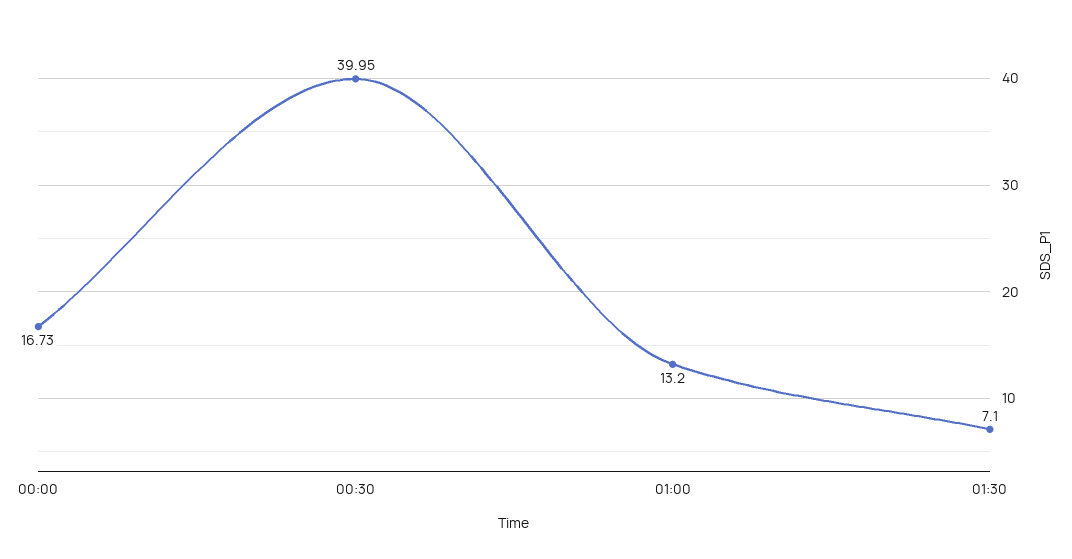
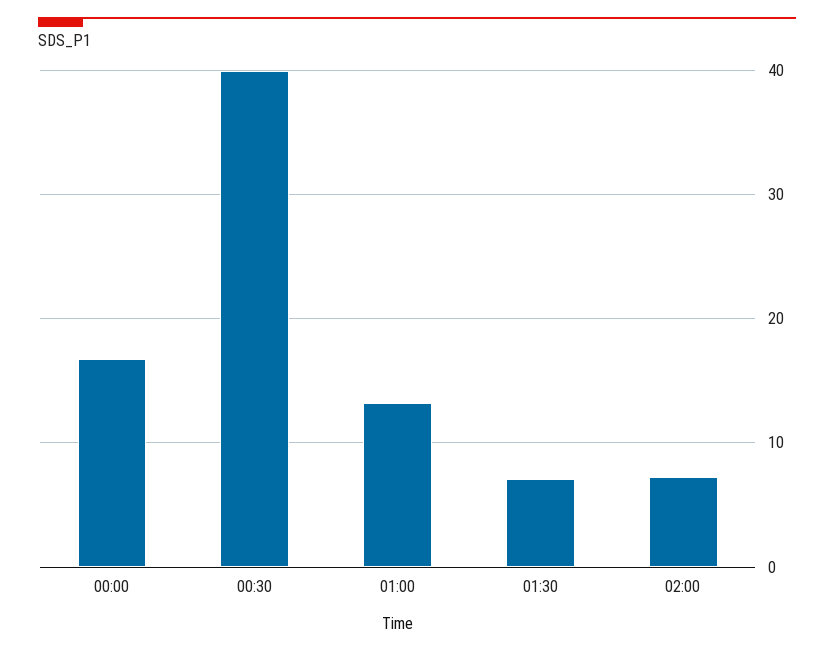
02:00: none -> 7

